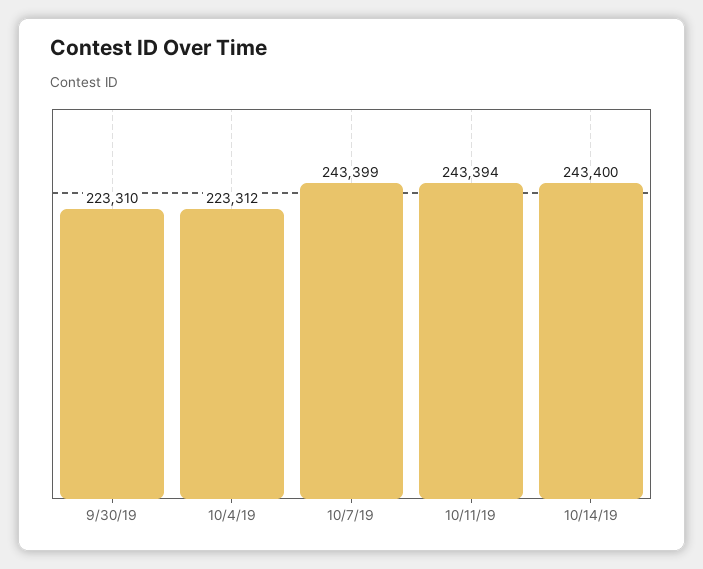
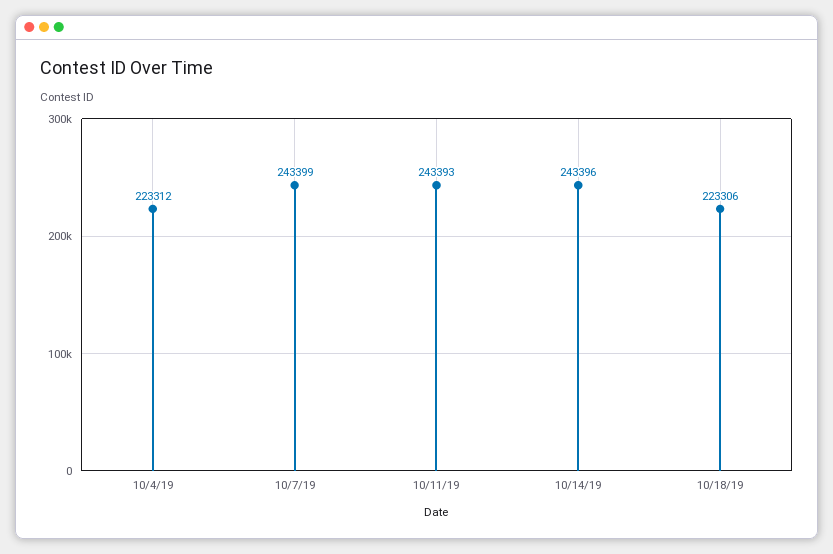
9/30/19: 223310 -> none
10/11/19: 243394 -> 243393
10/14/19: 243400 -> 243396
10/18/19: none -> 223306

